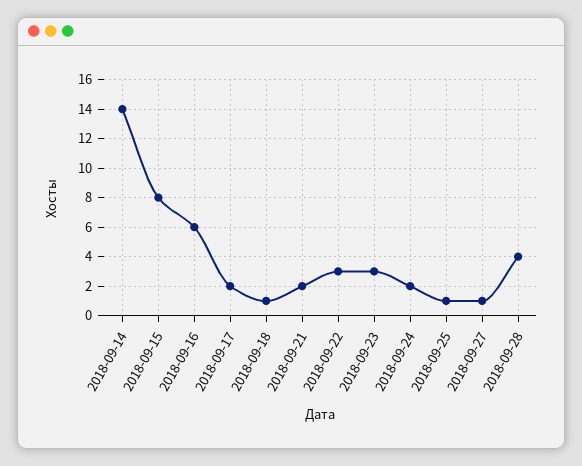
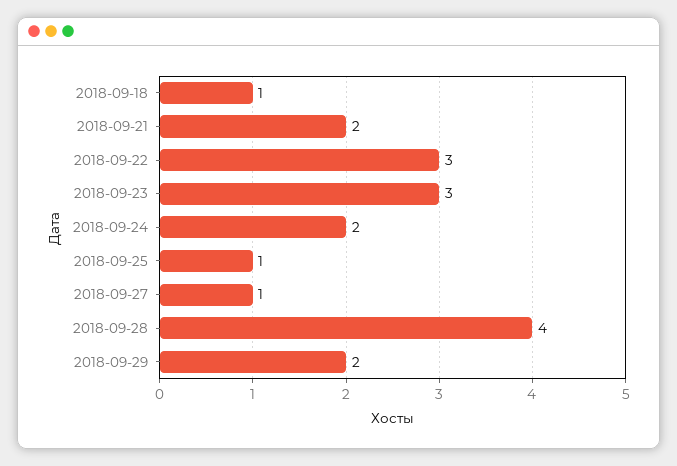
2018-09-14: 14 -> none
2018-09-15: 8 -> none
2018-09-16: 6 -> none
2018-09-17: 2 -> none
2018-09-29: none -> 2

